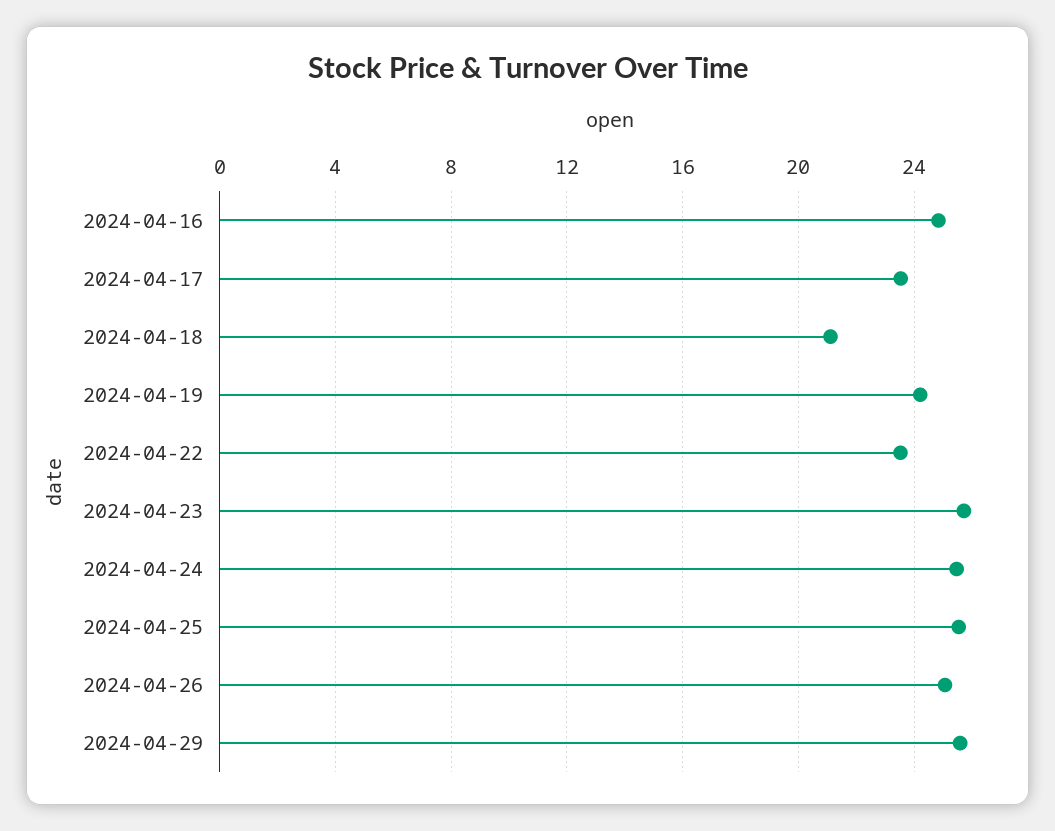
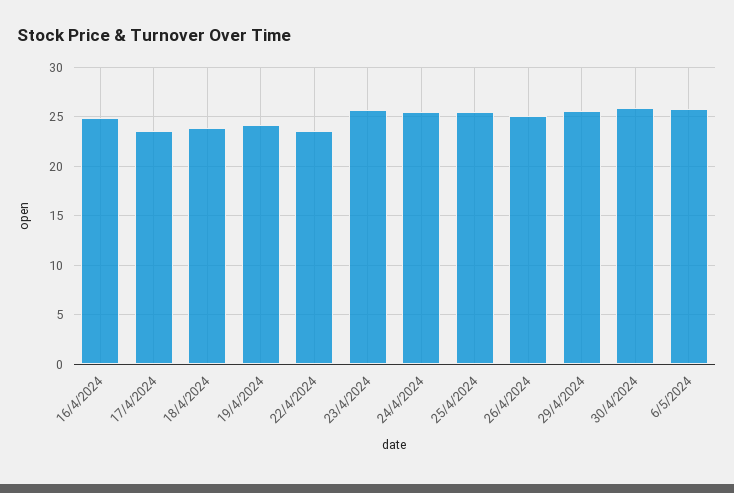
2024-04-18: 21 -> 24
30/4/2024: none -> 26
6/5/2024: none -> 26

